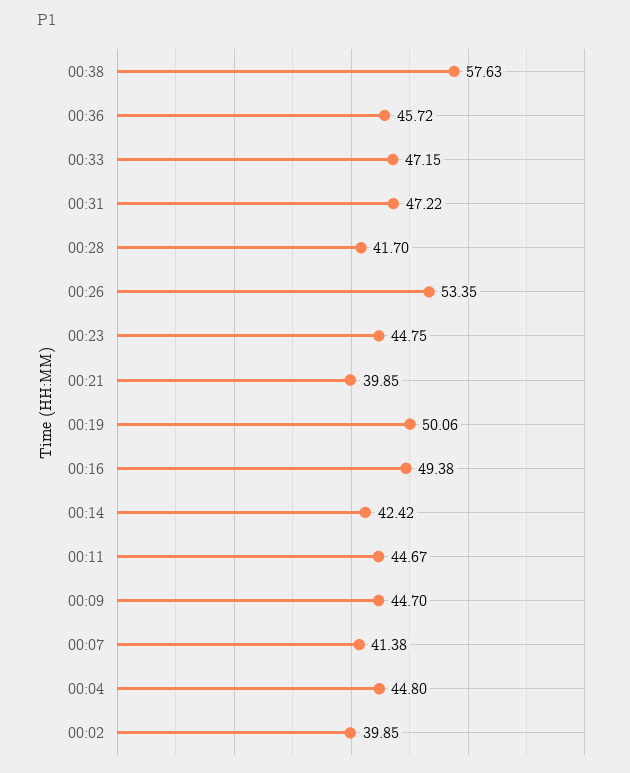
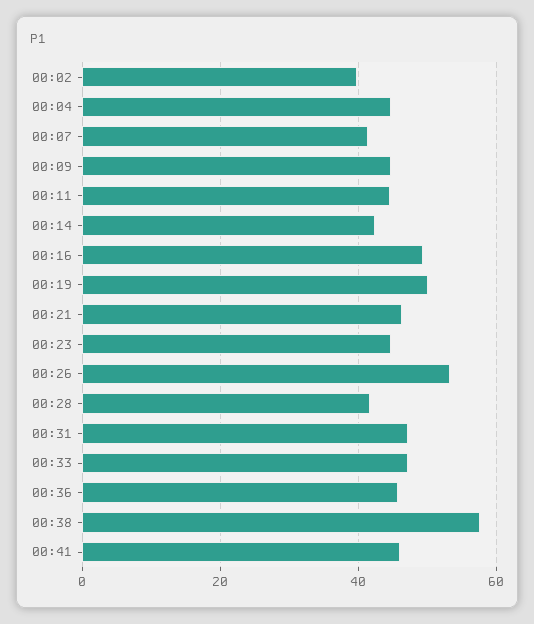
00:21: 39.85 -> 46
00:41: none -> 46

